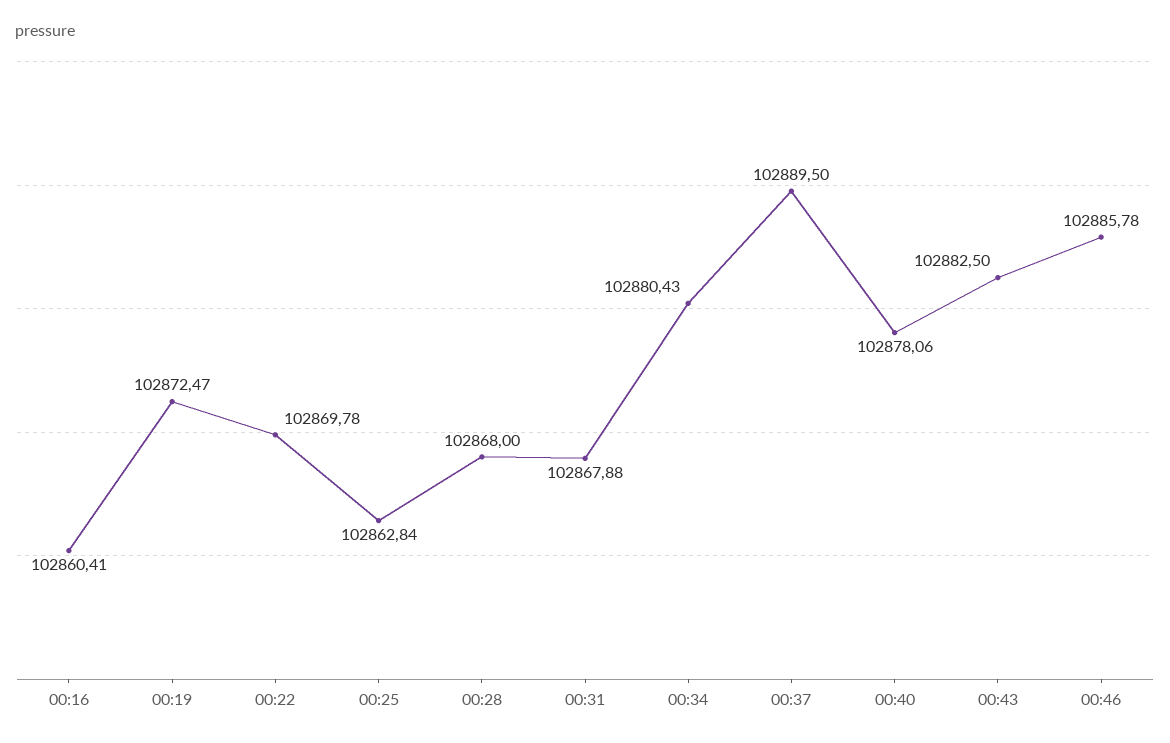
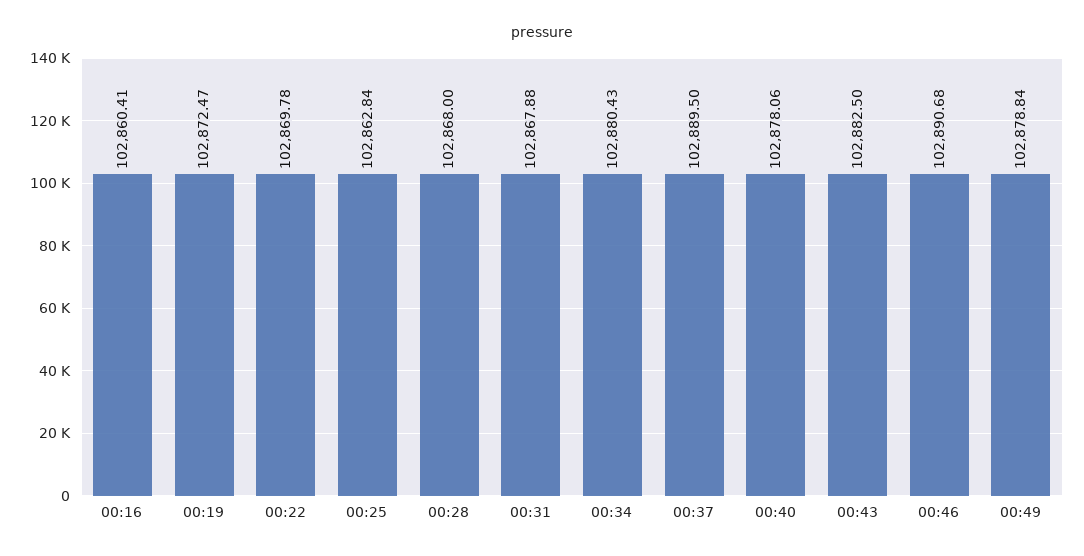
00:46: 102885.78 -> 102890.68
00:49: none -> 102878.84

